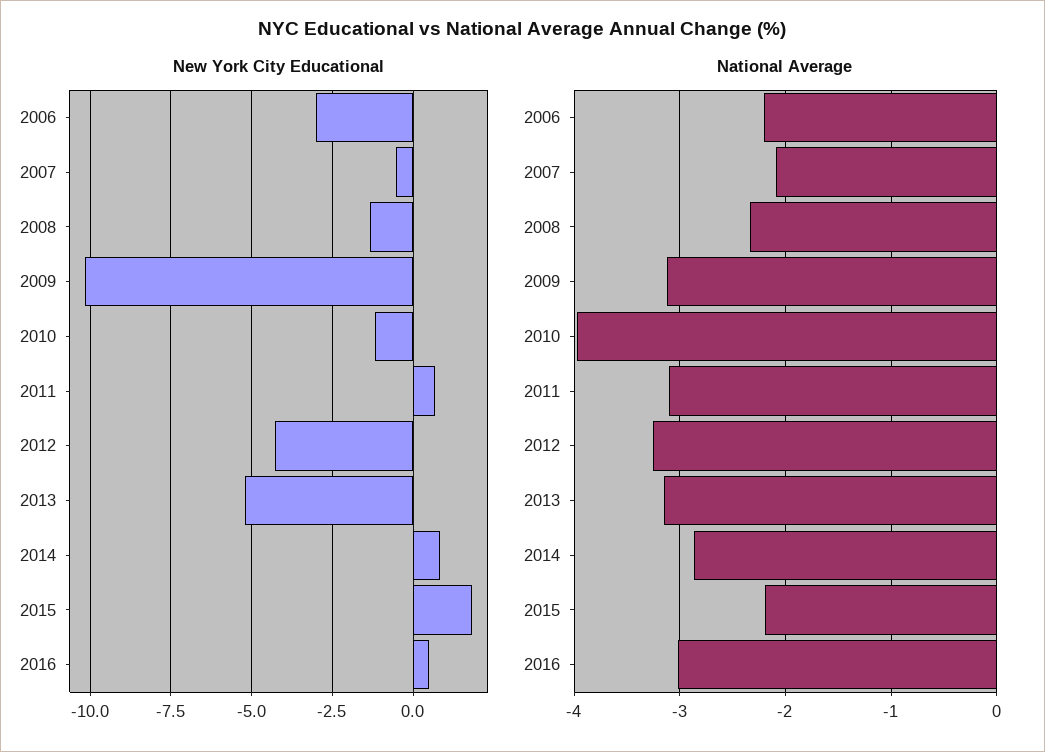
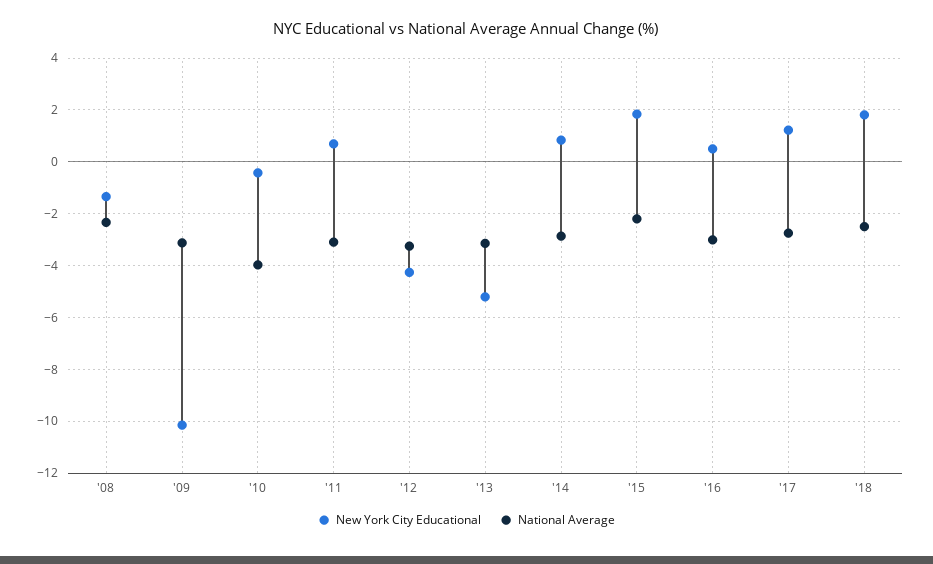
New York City Educational, 2006: -3 -> none
New York City Educational, 2007: -0.5 -> none
New York City Educational, 2010: -1.25 -> -0.5
National Average, 2006: -2.2 -> none
National Average, 2007: -2.1 -> none
New York City Educational, '17: none -> 1.25
National Average, '17: none -> -2.75
New York City Educational, '18: none -> 1.75
National Average, '18: none -> -2.5

